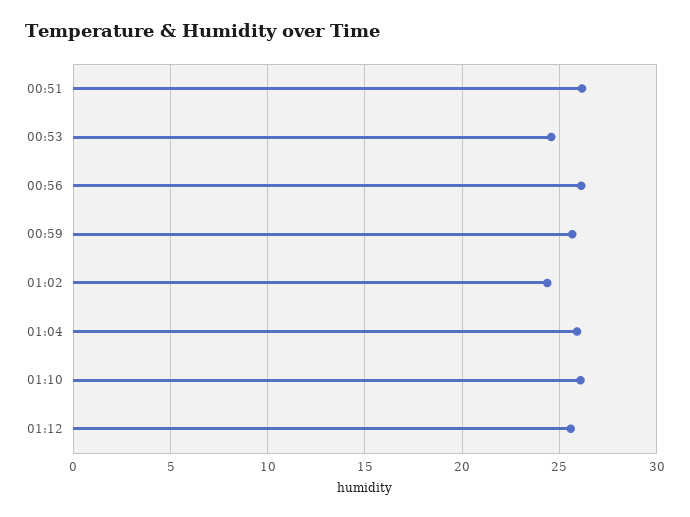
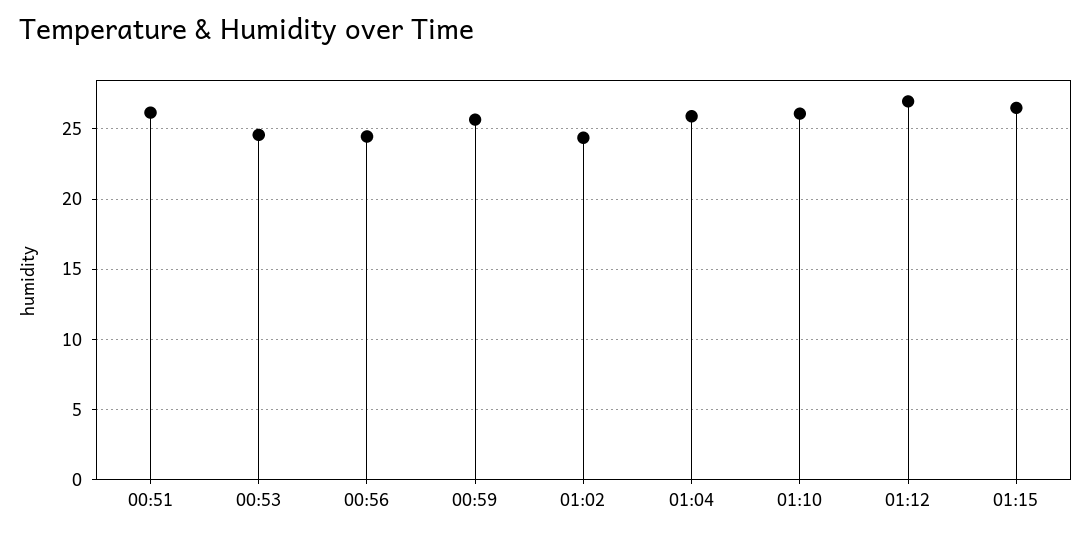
00:56: 26 -> 24.5
01:12: 25.5 -> 27
01:15: none -> 26.5

